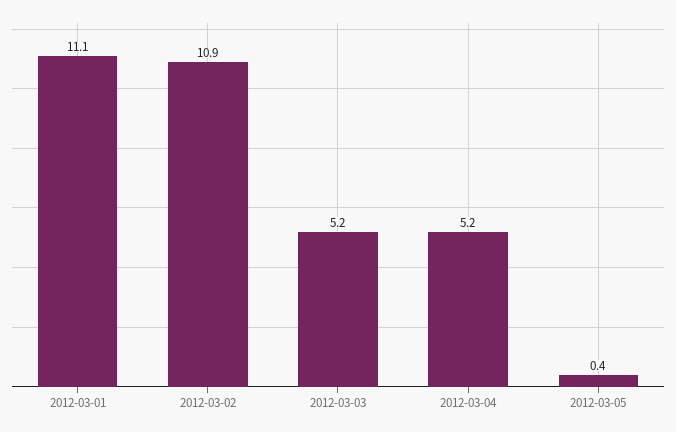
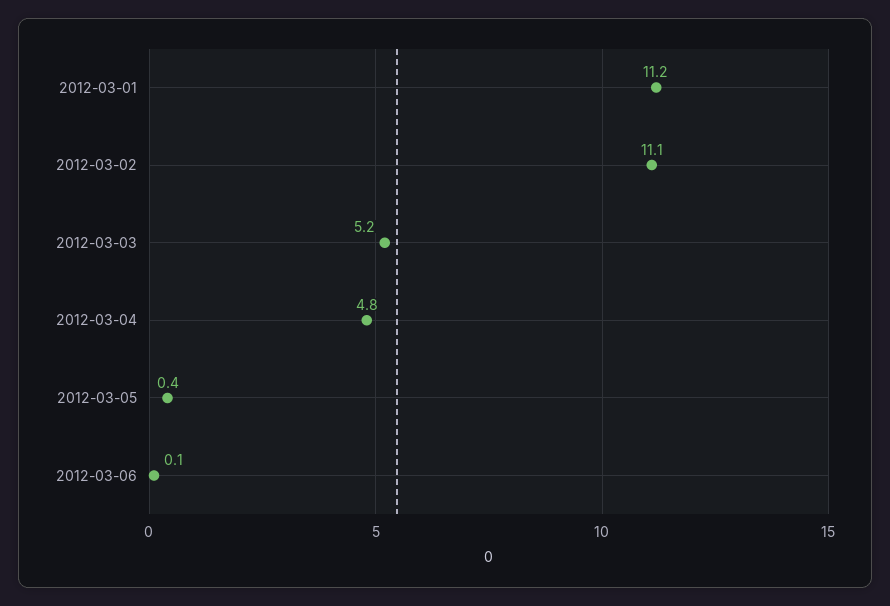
2012-03-01: 11.1 -> 11.2
2012-03-02: 10.9 -> 11.1
2012-03-04: 5.2 -> 4.8
2012-03-06: none -> 0.1

